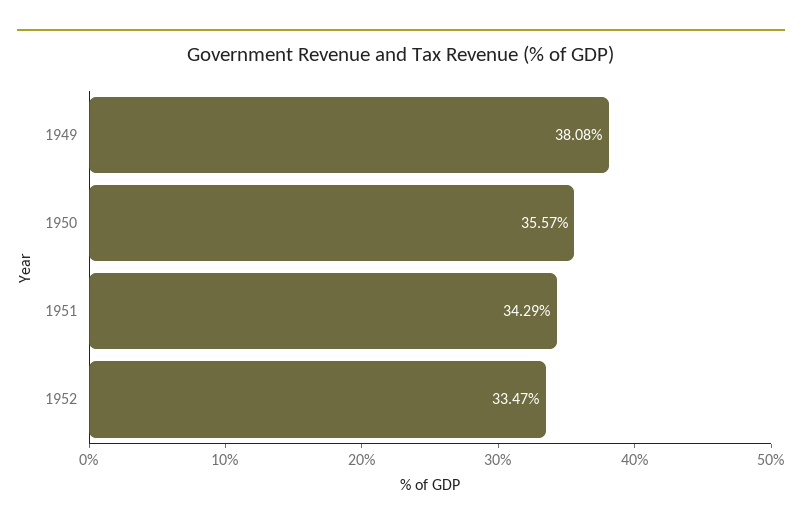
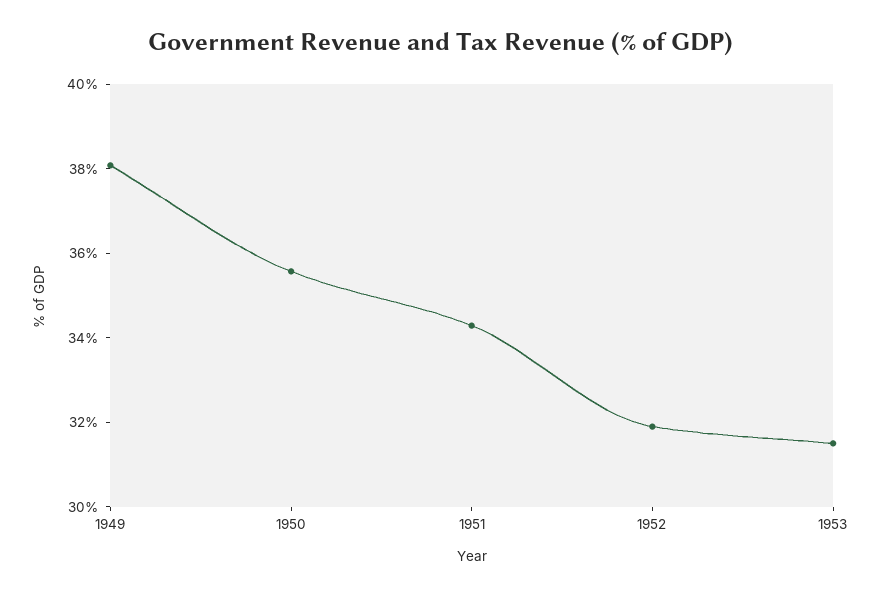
1952: 33.47 -> 32
1953: none -> 31.5

